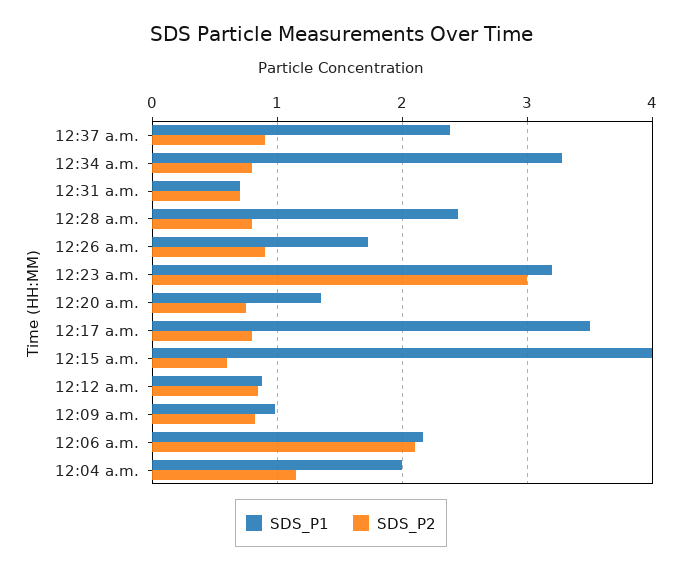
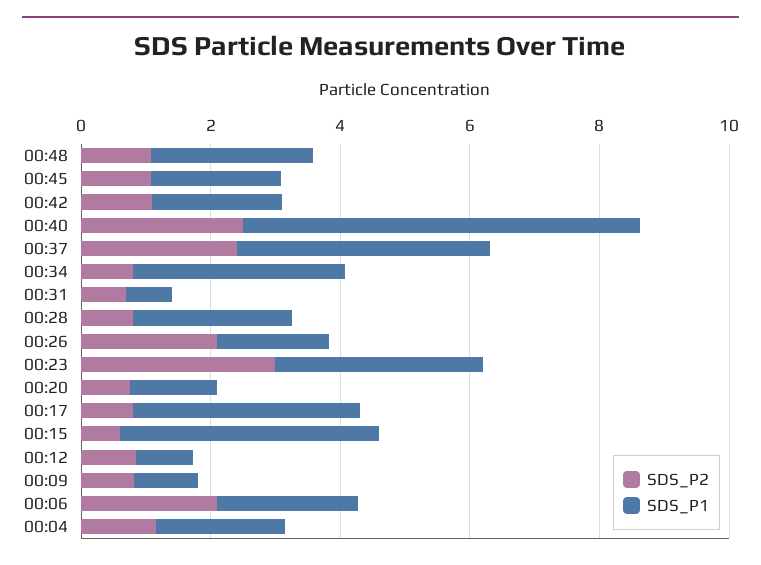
SDS_P1, 12:37 a.m.: 2.4 -> 4
SDS_P2, 12:37 a.m.: 0.9 -> 2.5
SDS_P2, 12:26 a.m.: 0.9 -> 2
SDS_P2, 00:48: none -> 1
SDS_P1, 00:48: none -> 2.5
SDS_P2, 00:45: none -> 1
SDS_P1, 00:45: none -> 2
SDS_P2, 00:42: none -> 1
SDS_P1, 00:42: none -> 2
SDS_P2, 00:40: none -> 2.5
SDS_P1, 00:40: none -> 6

